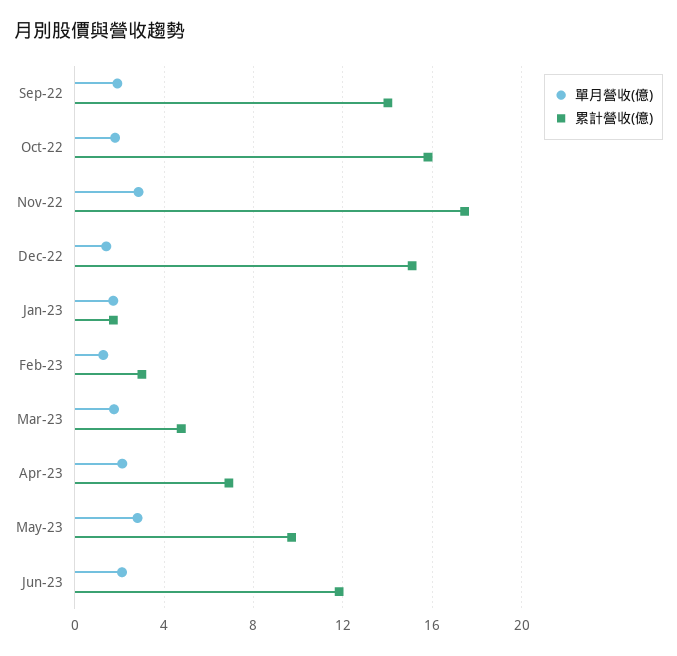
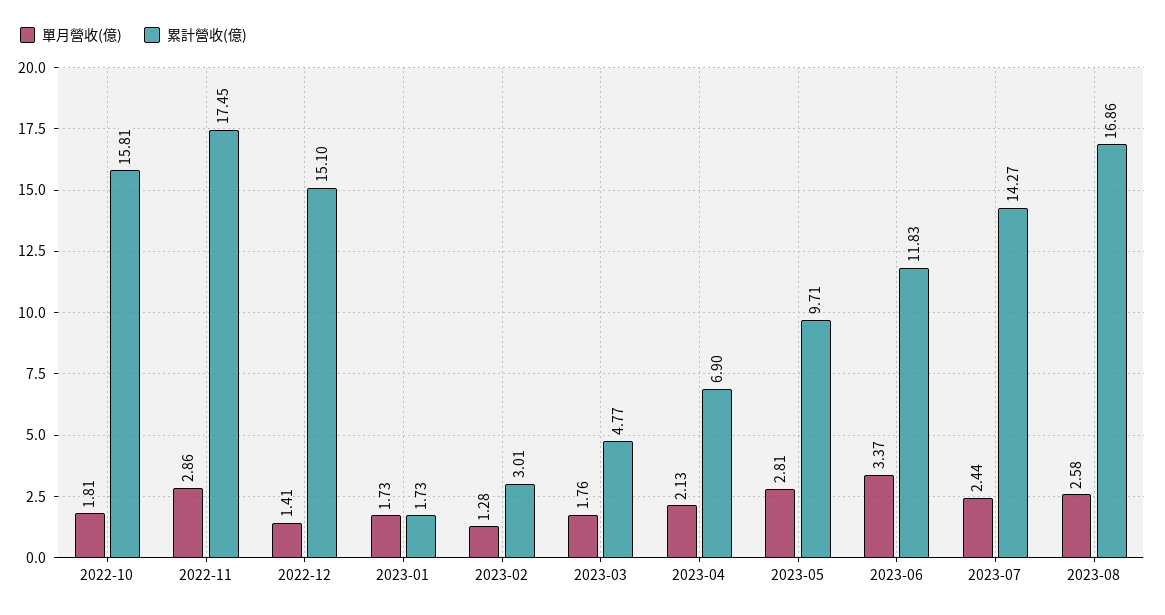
單月營收(億), Sep-22: 2 -> none
累計營收(億), Sep-22: 14 -> none
單月營收(億), Jun-23: 2 -> 3.37
單月營收(億), 2023-07: none -> 2.44
累計營收(億), 2023-07: none -> 14.27
單月營收(億), 2023-08: none -> 2.58
累計營收(億), 2023-08: none -> 16.86

